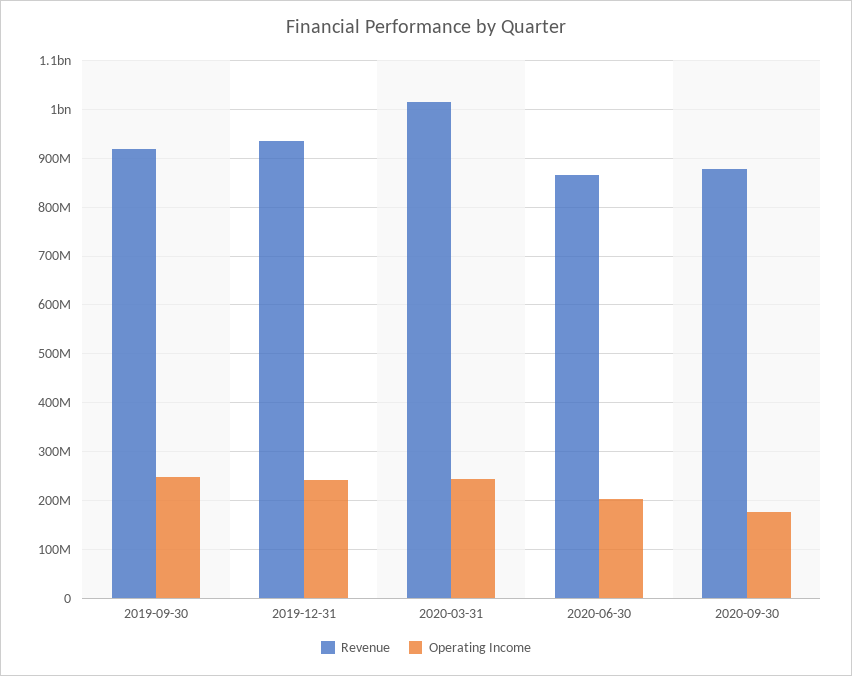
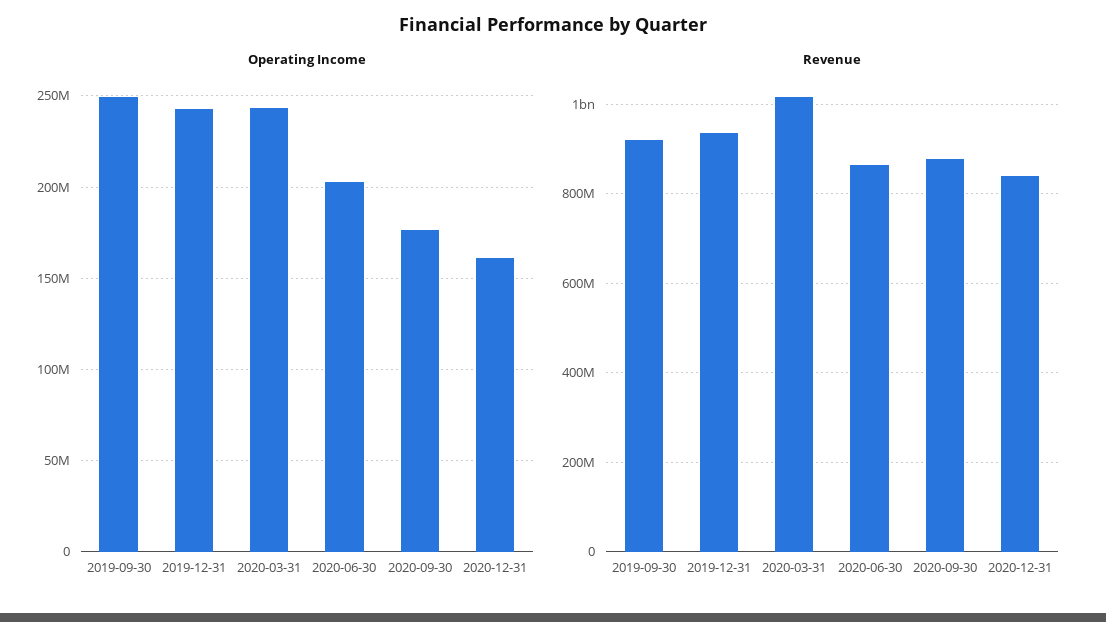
Operating Income, 2020-12-31: none -> 160000000
Revenue, 2020-12-31: none -> 840000000

